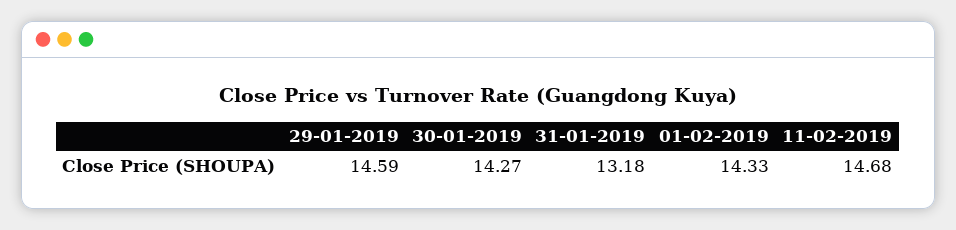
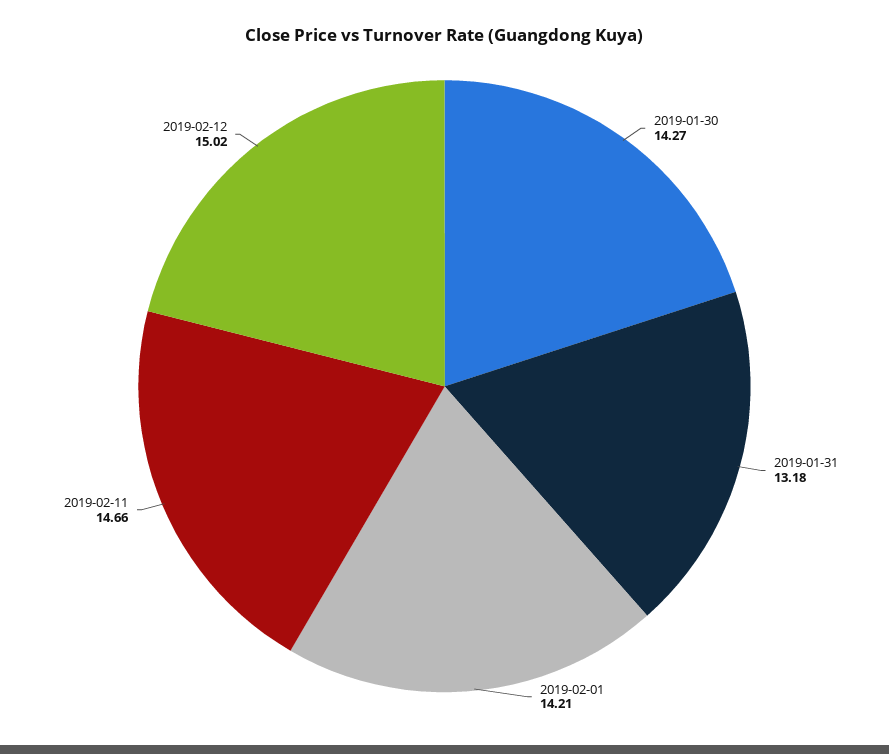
29-01-2019: 14.59 -> none
01-02-2019: 14.33 -> 14.21
11-02-2019: 14.68 -> 14.66
2019-02-12: none -> 15.02

